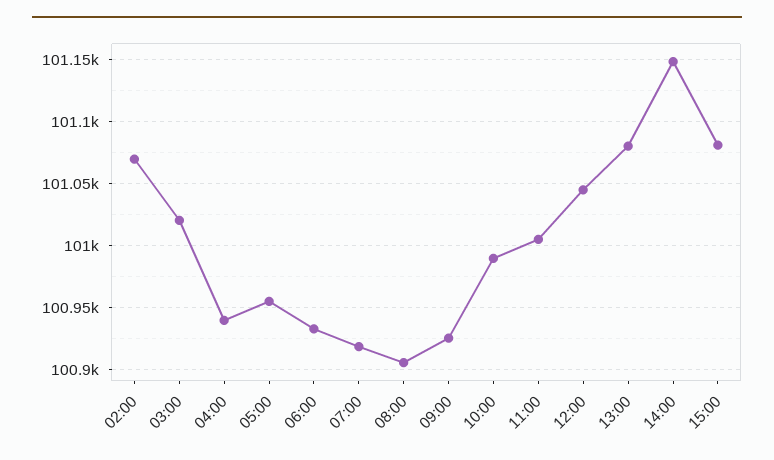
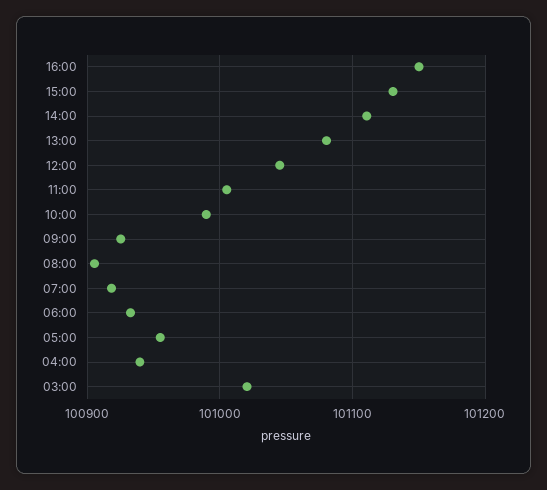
02:00: 101070 -> none
14:00: 101150 -> 101110
15:00: 101080 -> 101130
16:00: none -> 101150

